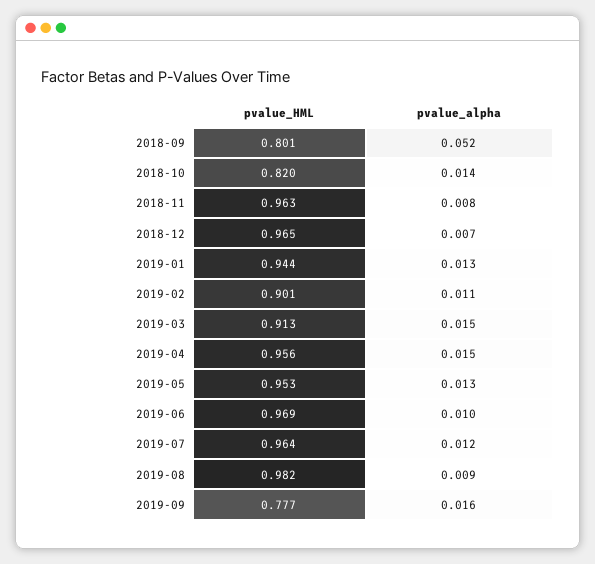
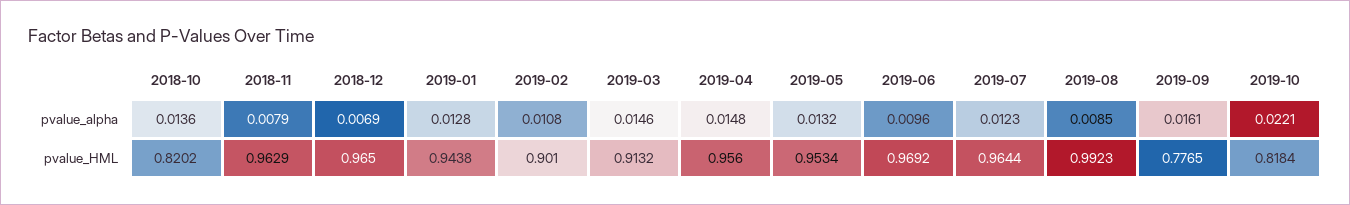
pvalue_HML, 2018-09: 0.801 -> none
pvalue_alpha, 2018-09: 0.052 -> none
pvalue_HML, 2019-08: 0.982 -> 0.9923
pvalue_alpha, 2019-10: none -> 0.0221
pvalue_HML, 2019-10: none -> 0.8184

